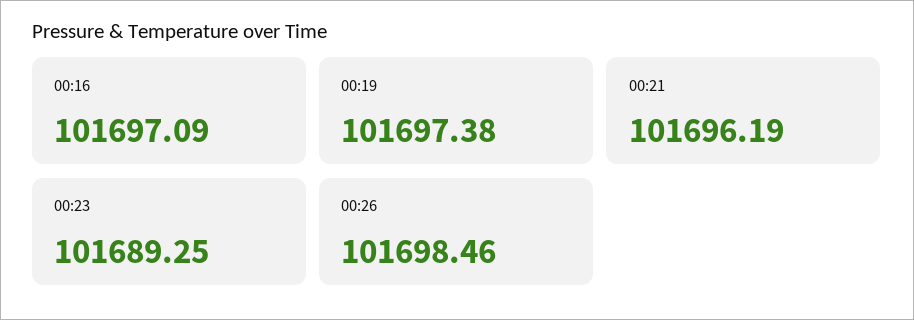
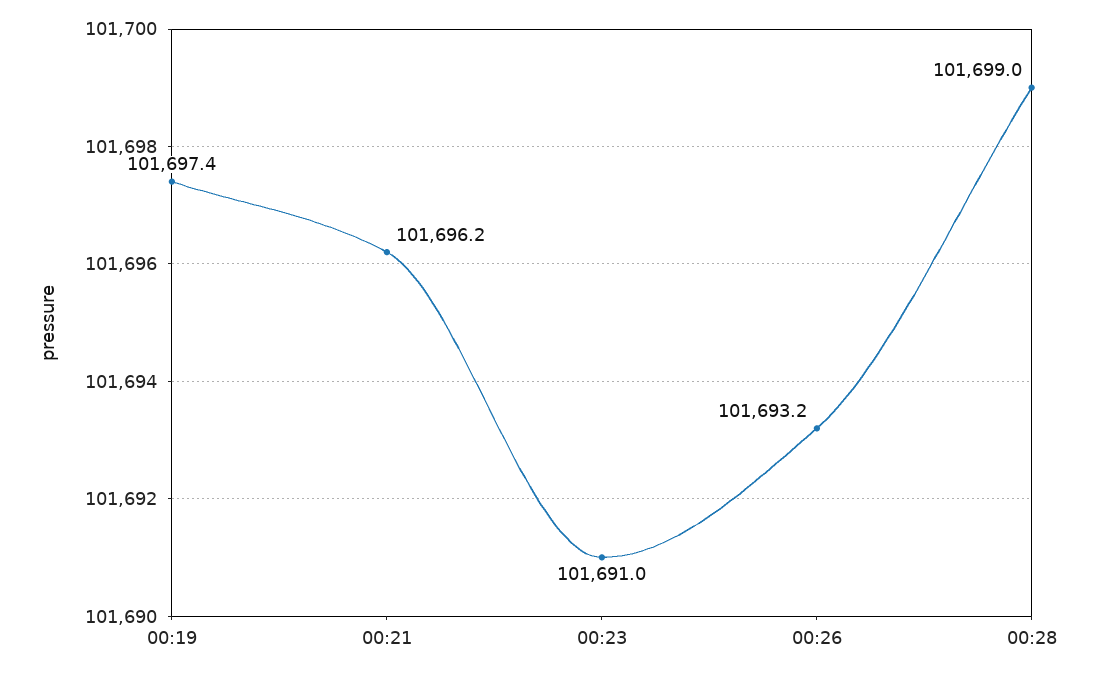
00:16: 101697.09 -> none
00:23: 101689.25 -> 101691
00:26: 101698.46 -> 101693.2
00:28: none -> 101699

